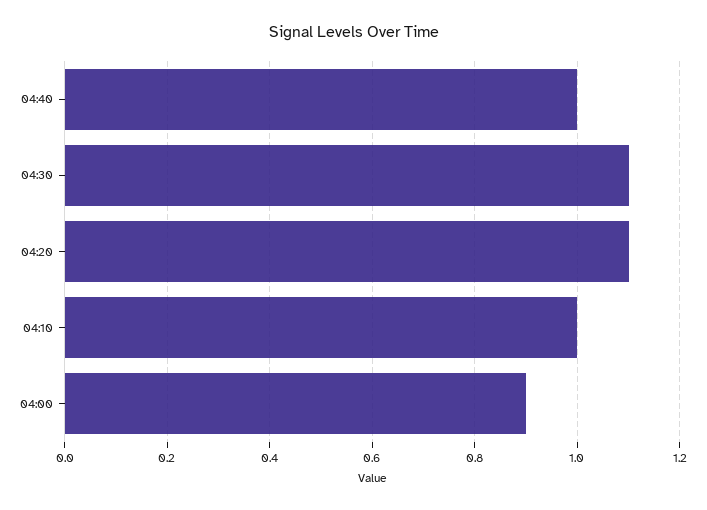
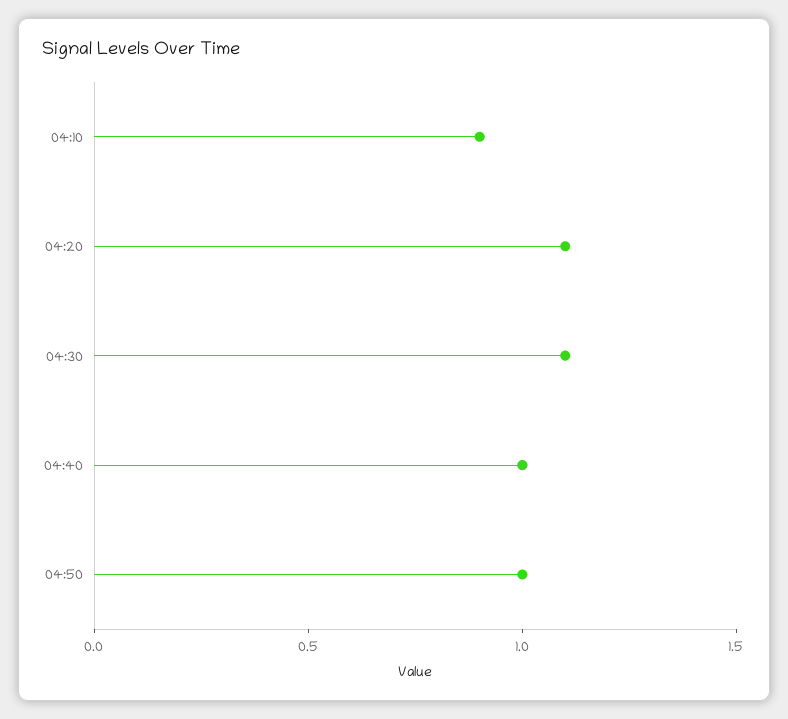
04:10: 1 -> 0.9
04:00: 0.9 -> none
04:50: none -> 1

